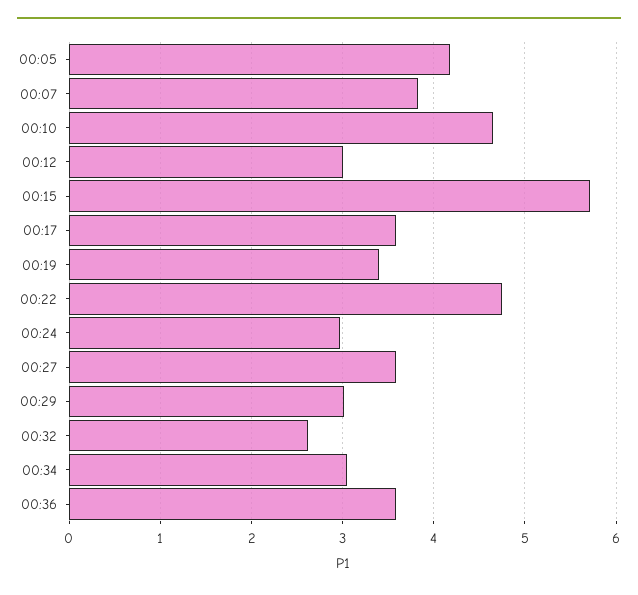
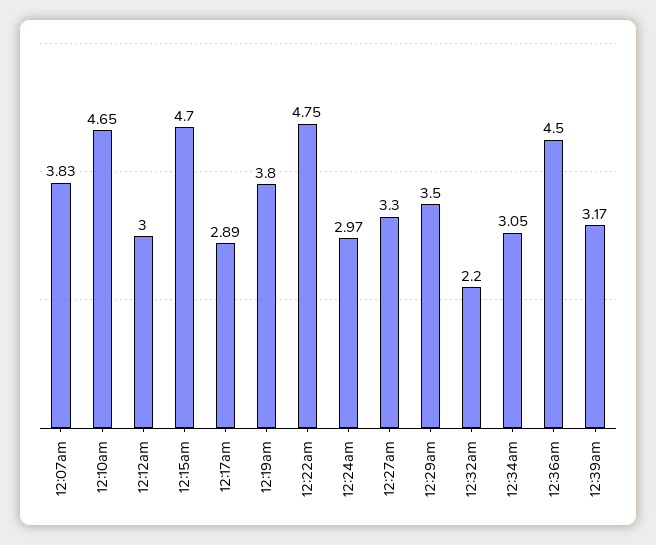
00:05: 4.2 -> none
00:15: 5.7 -> 4.7
00:17: 3.6 -> 2.89
00:19: 3.4 -> 3.8
00:27: 3.6 -> 3.3
00:29: 3 -> 3.5
00:32: 2.6 -> 2.2
00:36: 3.6 -> 4.5
12:39am: none -> 3.17

